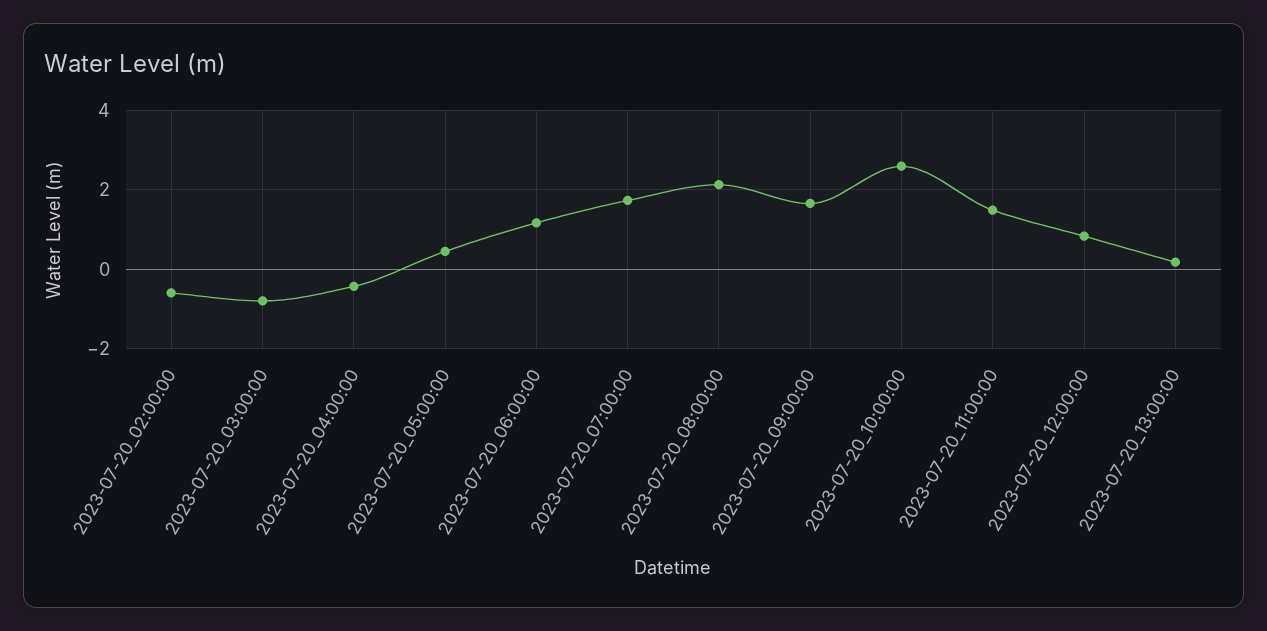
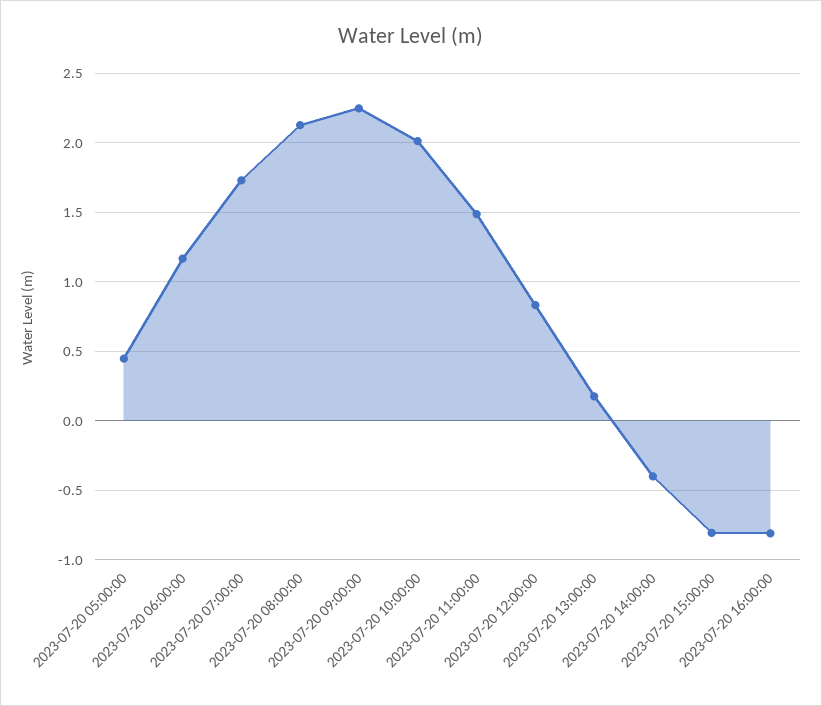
2023-07-20_02:00:00: -0.6 -> none
2023-07-20_03:00:00: -0.8 -> none
2023-07-20_04:00:00: -0.4 -> none
2023-07-20_09:00:00: 1.6 -> 2.25
2023-07-20_10:00:00: 2.6 -> 2
2023-07-20 14:00:00: none -> -0.4
2023-07-20 15:00:00: none -> -0.8
2023-07-20 16:00:00: none -> -0.8

